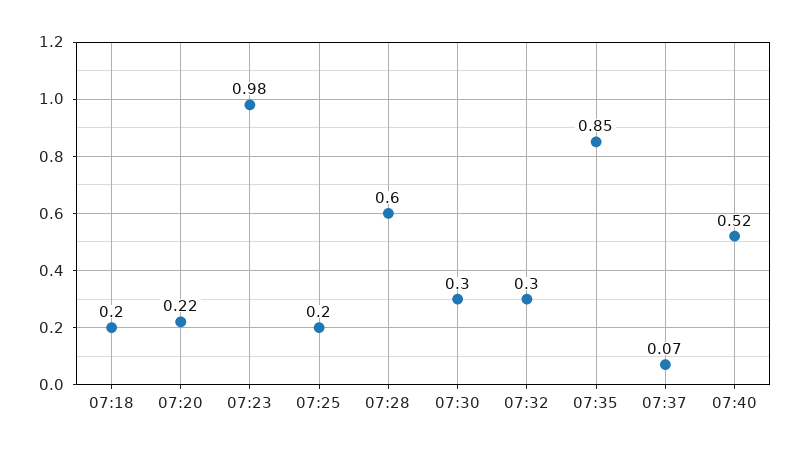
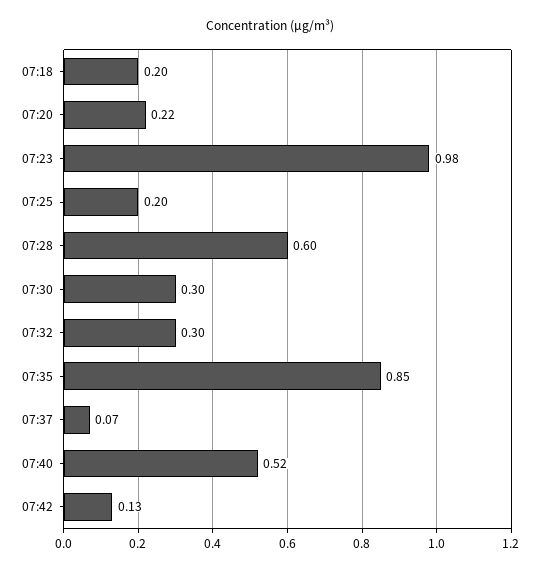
07:42: none -> 0.13

